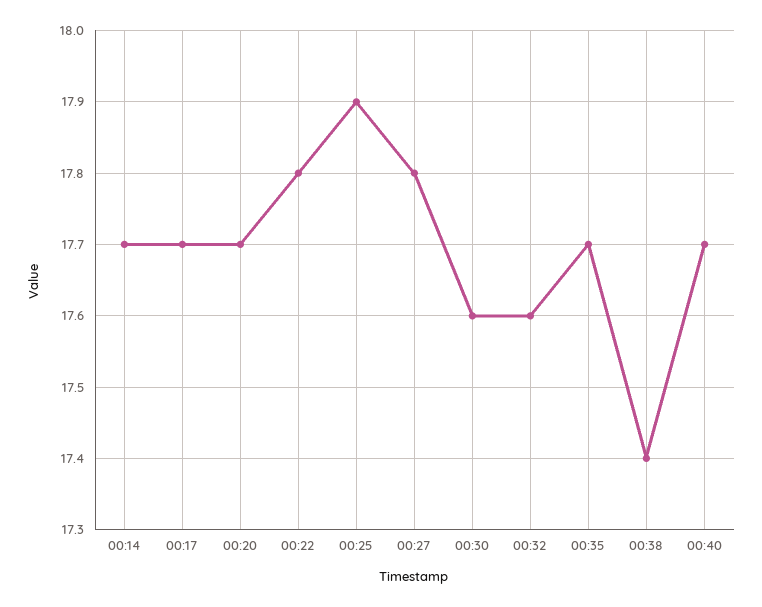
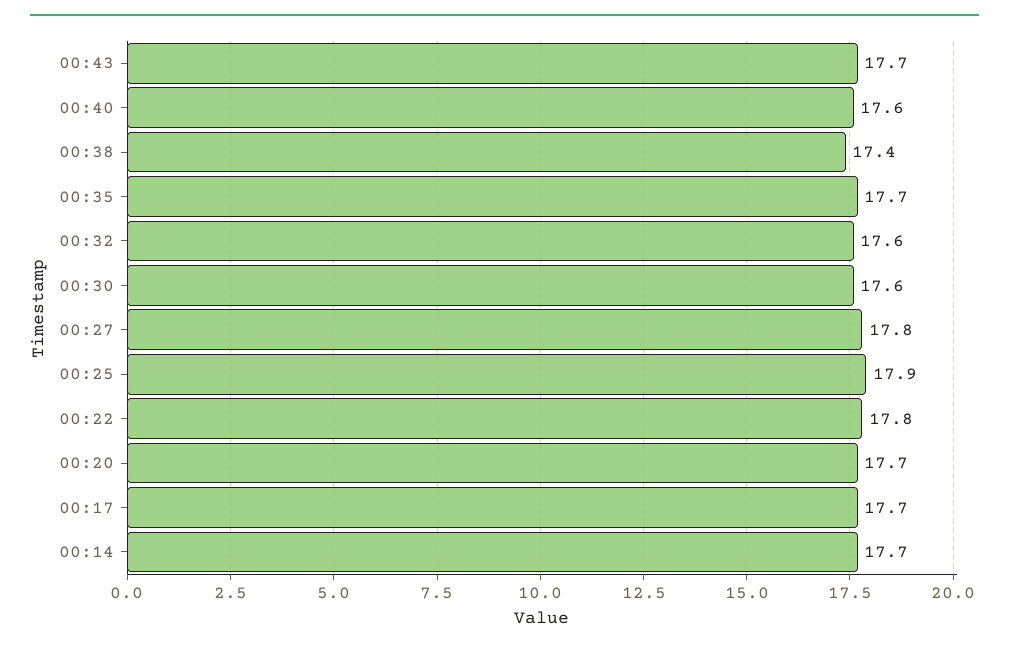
00:40: 17.7 -> 17.6
00:43: none -> 17.7

